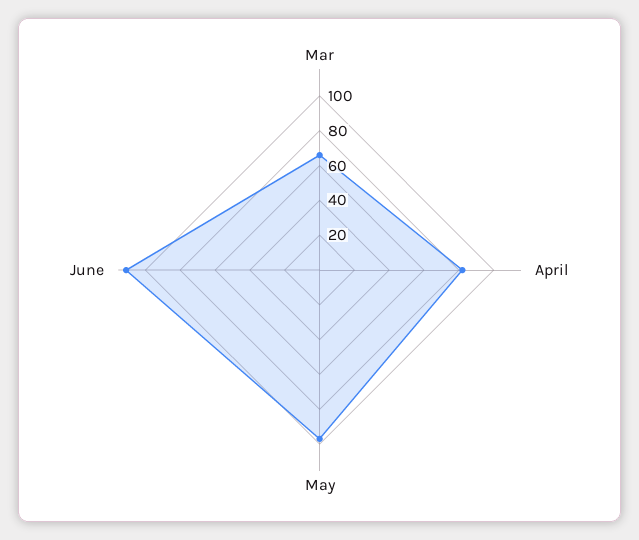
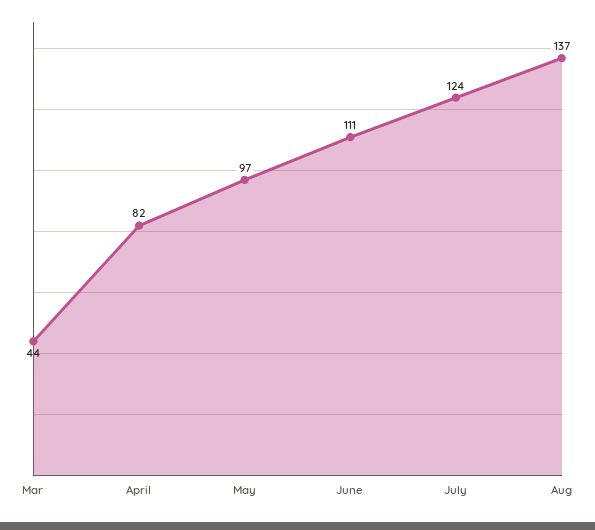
Mar: 65 -> 44
July: none -> 124
Aug: none -> 137

